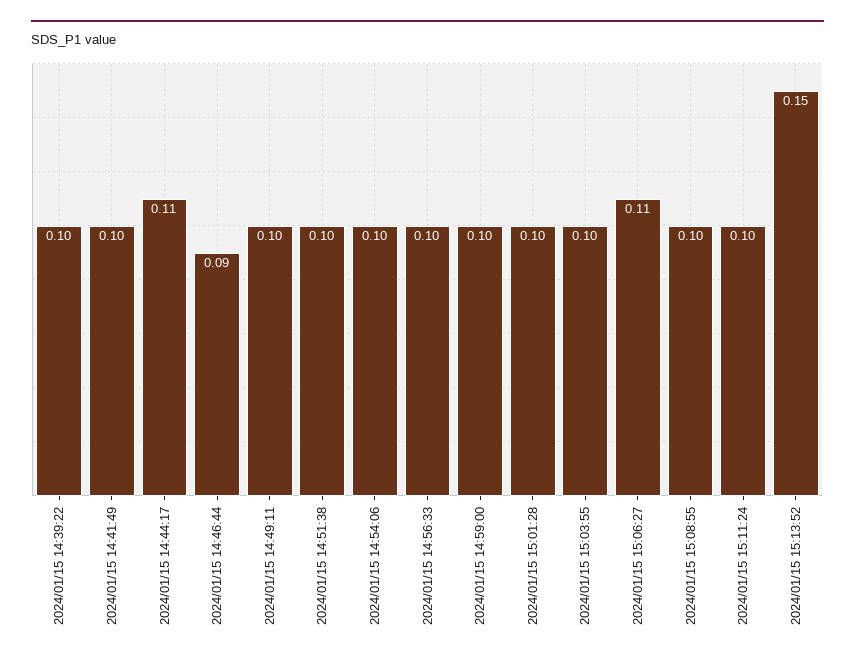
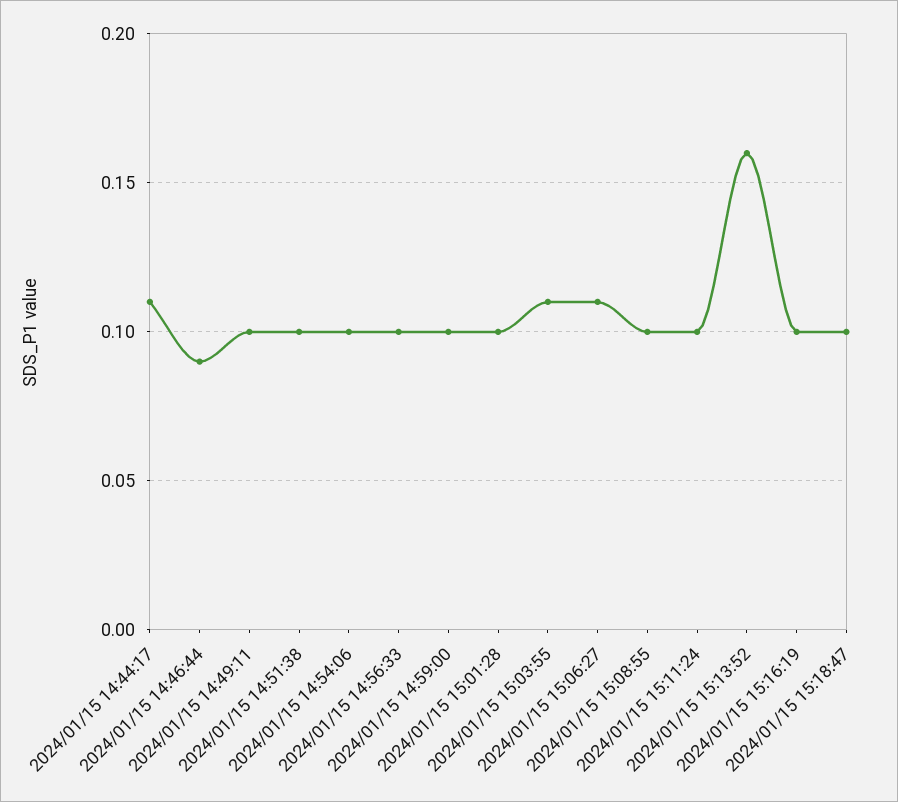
2024/01/15 14:39:22: 0.1 -> none
2024/01/15 14:41:49: 0.1 -> none
2024/01/15 15:03:55: 0.1 -> 0.11
2024/01/15 15:13:52: 0.15 -> 0.16
2024/01/15 15:16:19: none -> 0.1
2024/01/15 15:18:47: none -> 0.1

